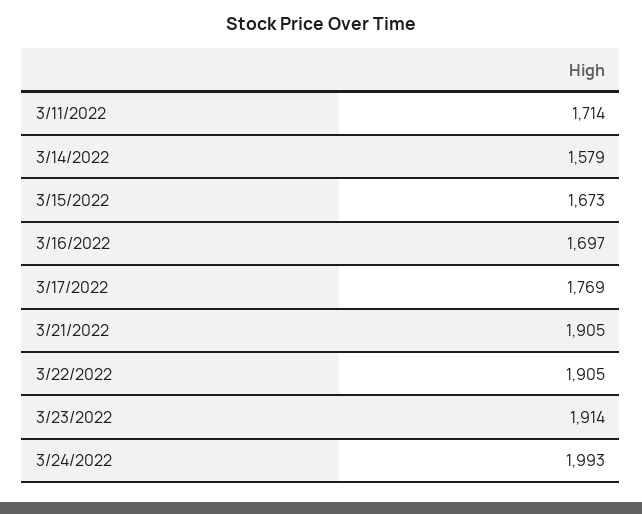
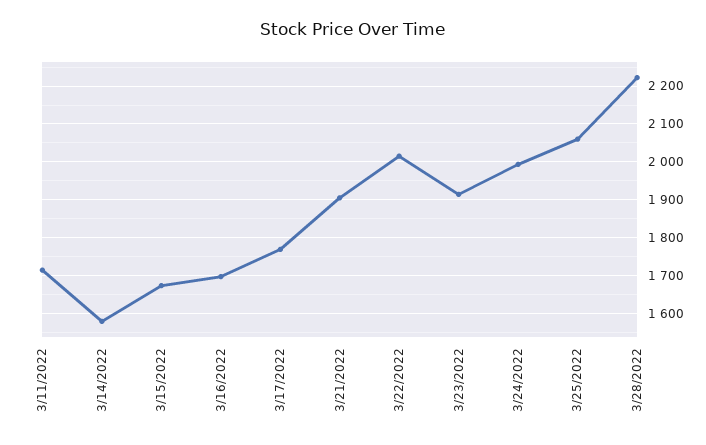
3/22/2022: 1905 -> 2020
3/25/2022: none -> 2060
3/28/2022: none -> 2220

